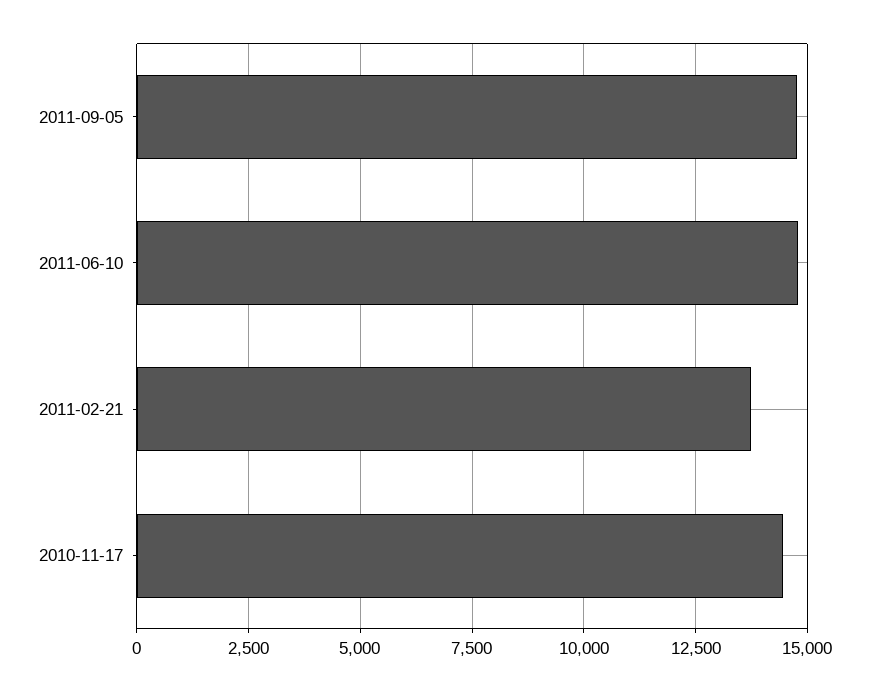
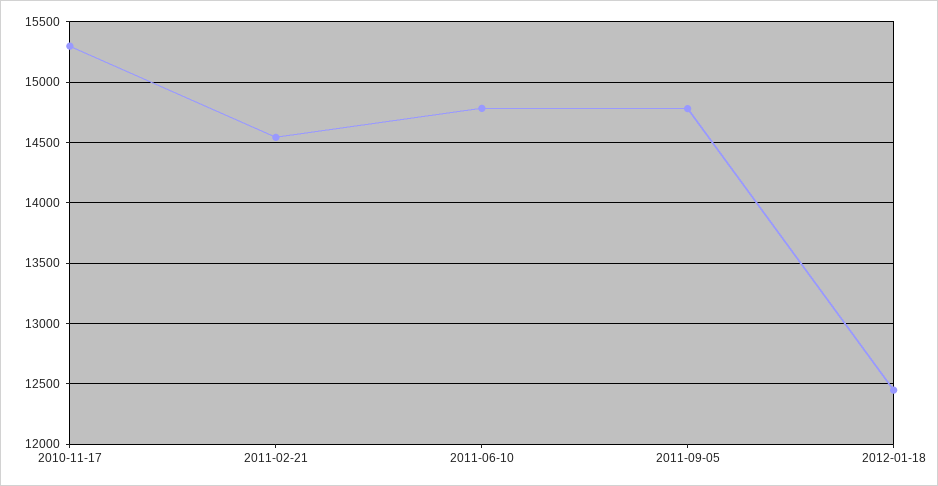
2011-02-21: 13750 -> 14550
2010-11-17: 14500 -> 15300
2012-01-18: none -> 12450

